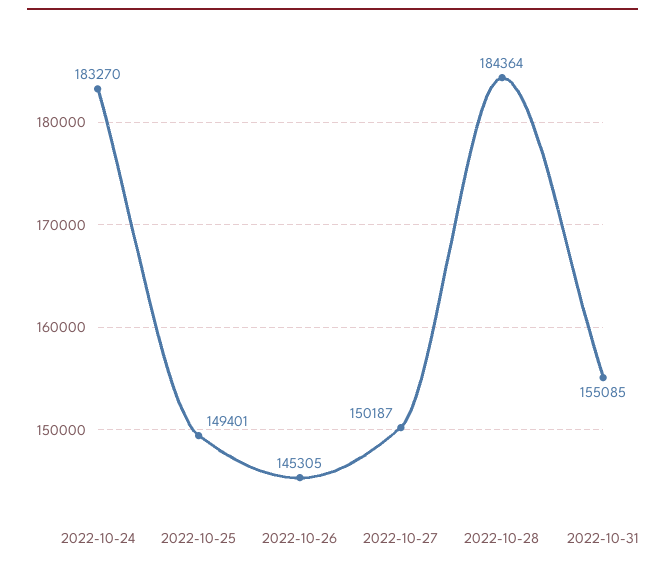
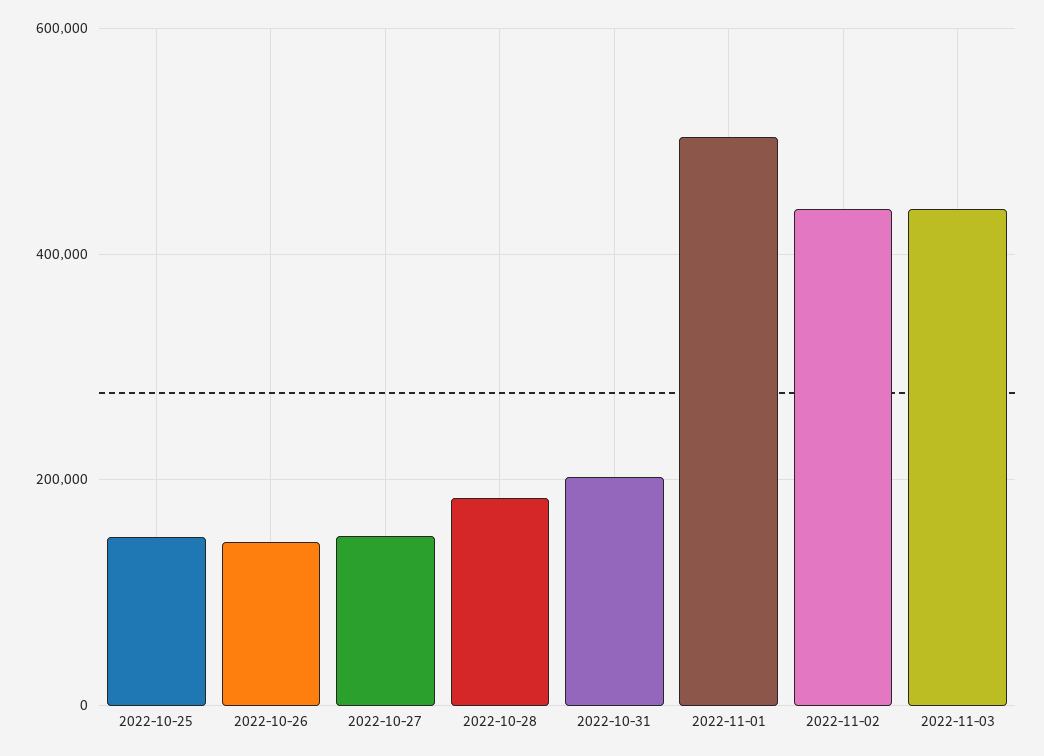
2022-10-24: 183270 -> none
2022-10-31: 155085 -> 200000
2022-11-01: none -> 500000
2022-11-02: none -> 440000
2022-11-03: none -> 440000

